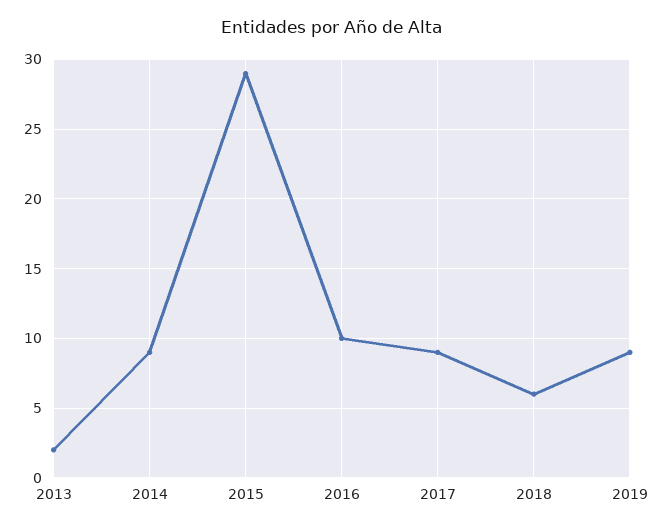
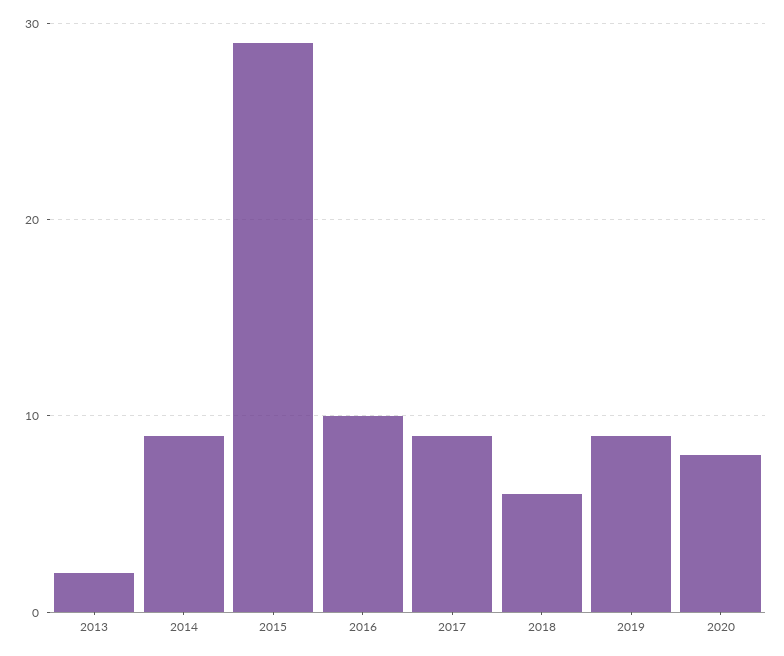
2020: none -> 8

